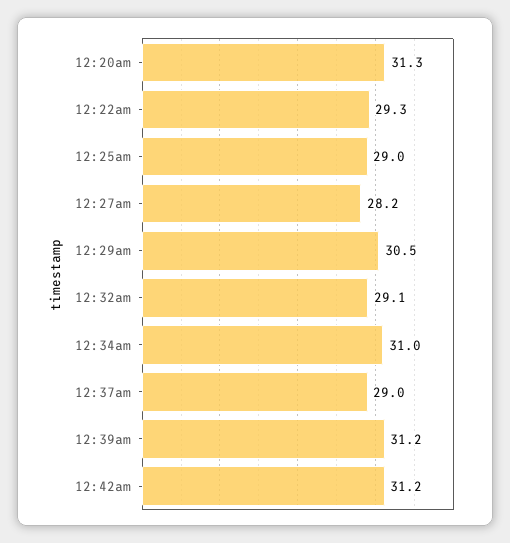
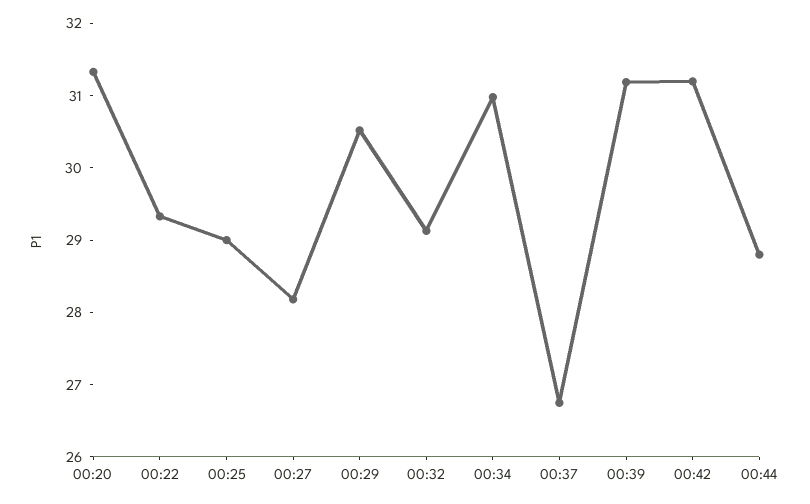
12:37am: 29 -> 26.8
00:44: none -> 28.8

